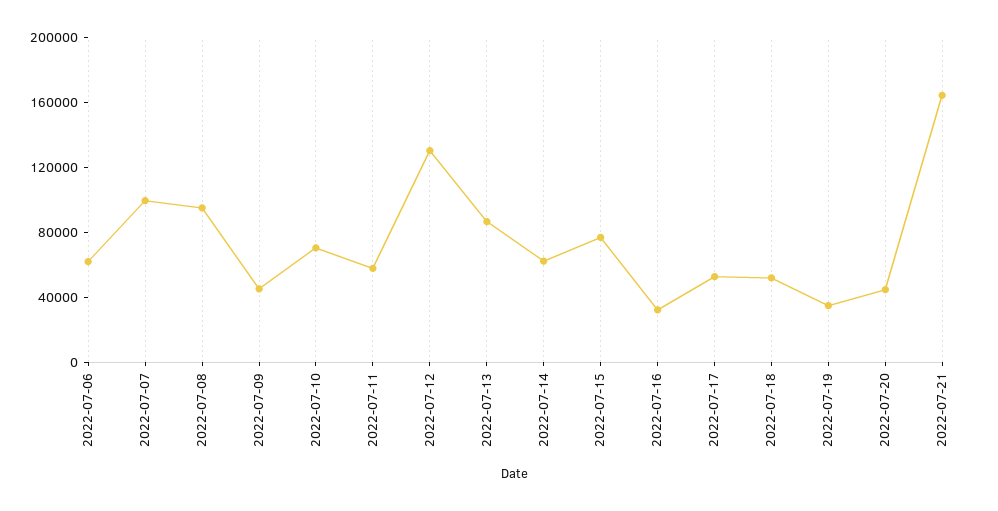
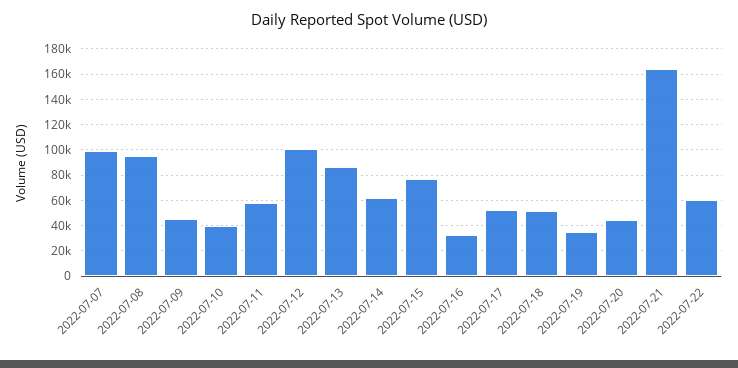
2022-07-06: 60000 -> none
2022-07-10: 70000 -> 40000
2022-07-12: 130000 -> 100000
2022-07-22: none -> 60000

